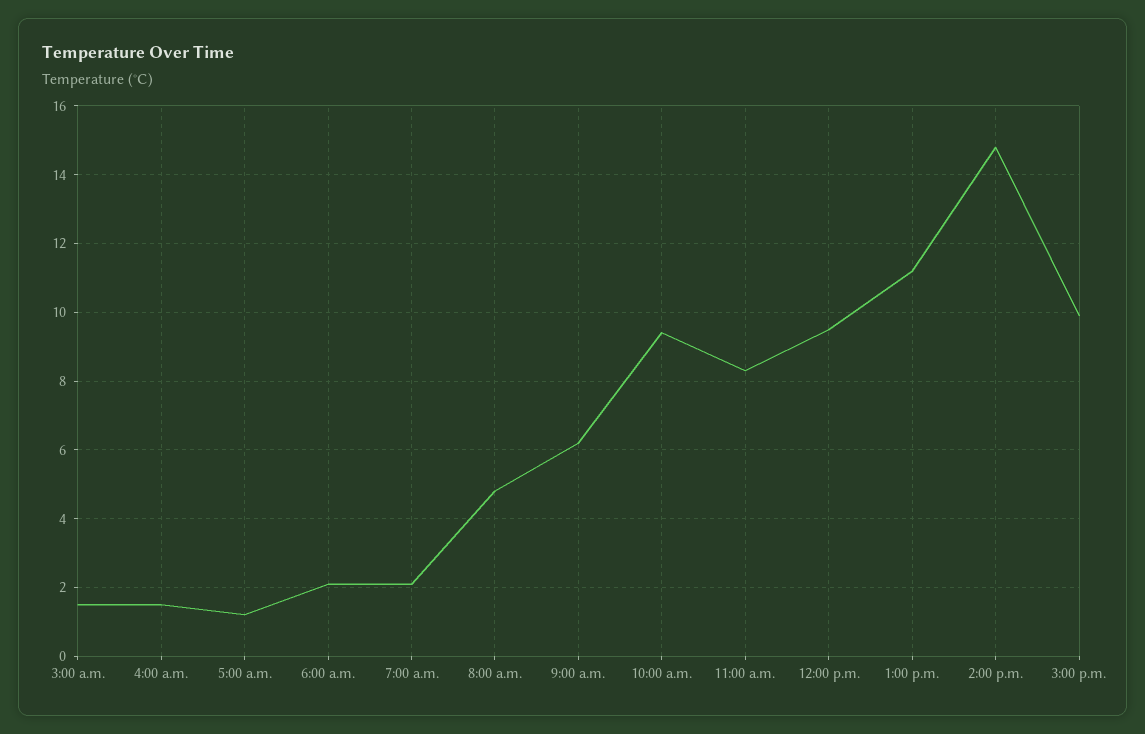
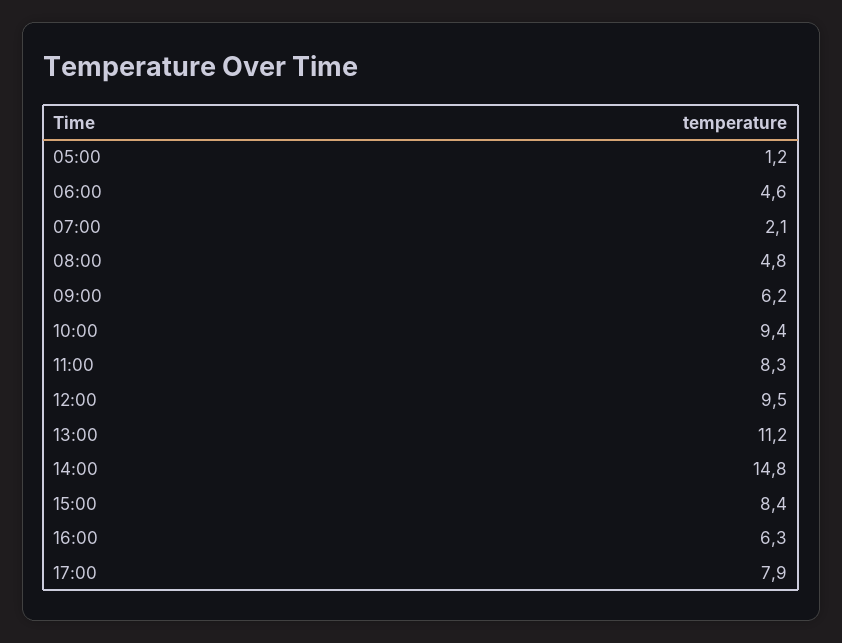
3:00 a.m.: 1.5 -> none
4:00 a.m.: 1.5 -> none
6:00 a.m.: 2 -> 4.6
3:00 p.m.: 10 -> 8.4
16:00: none -> 6.3
17:00: none -> 7.9

